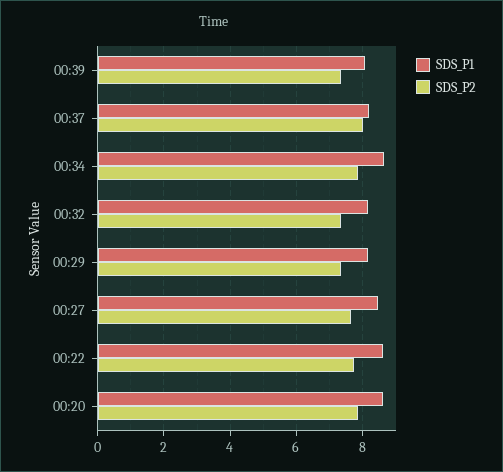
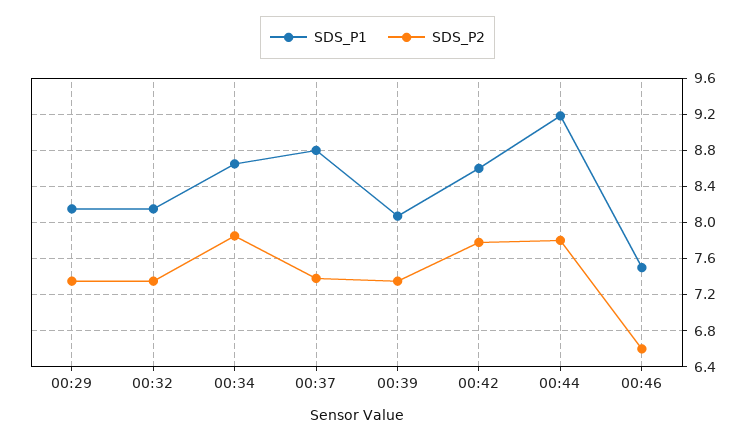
SDS_P1, 00:37: 8.2 -> 8.8
SDS_P2, 00:37: 8 -> 7.4
SDS_P1, 00:27: 8.4 -> none
SDS_P2, 00:27: 7.6 -> none
SDS_P1, 00:22: 8.6 -> none
SDS_P2, 00:22: 7.8 -> none
SDS_P1, 00:20: 8.6 -> none
SDS_P2, 00:20: 7.8 -> none
SDS_P1, 00:42: none -> 8.6
SDS_P2, 00:42: none -> 7.8
SDS_P1, 00:44: none -> 9.2
SDS_P2, 00:44: none -> 7.8
SDS_P1, 00:46: none -> 7.5
SDS_P2, 00:46: none -> 6.6

